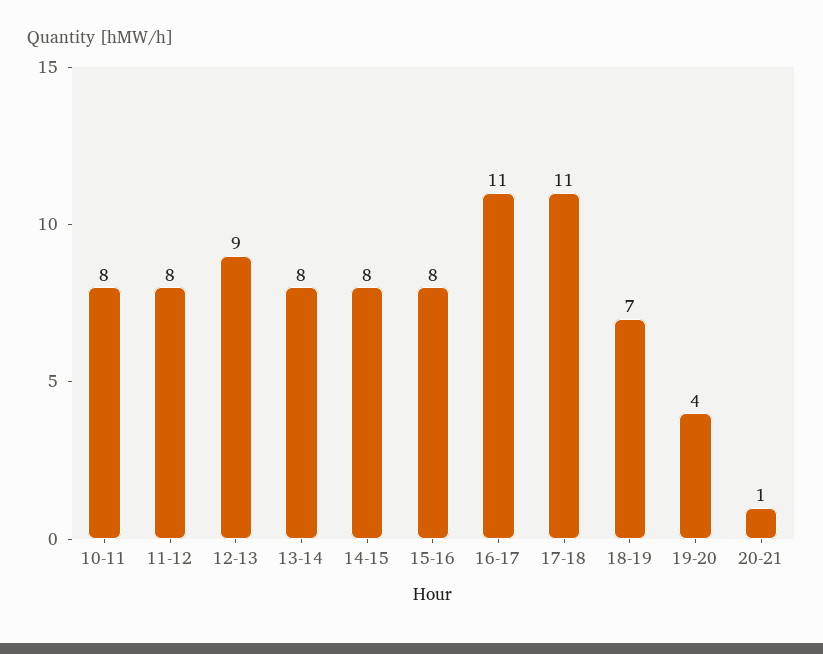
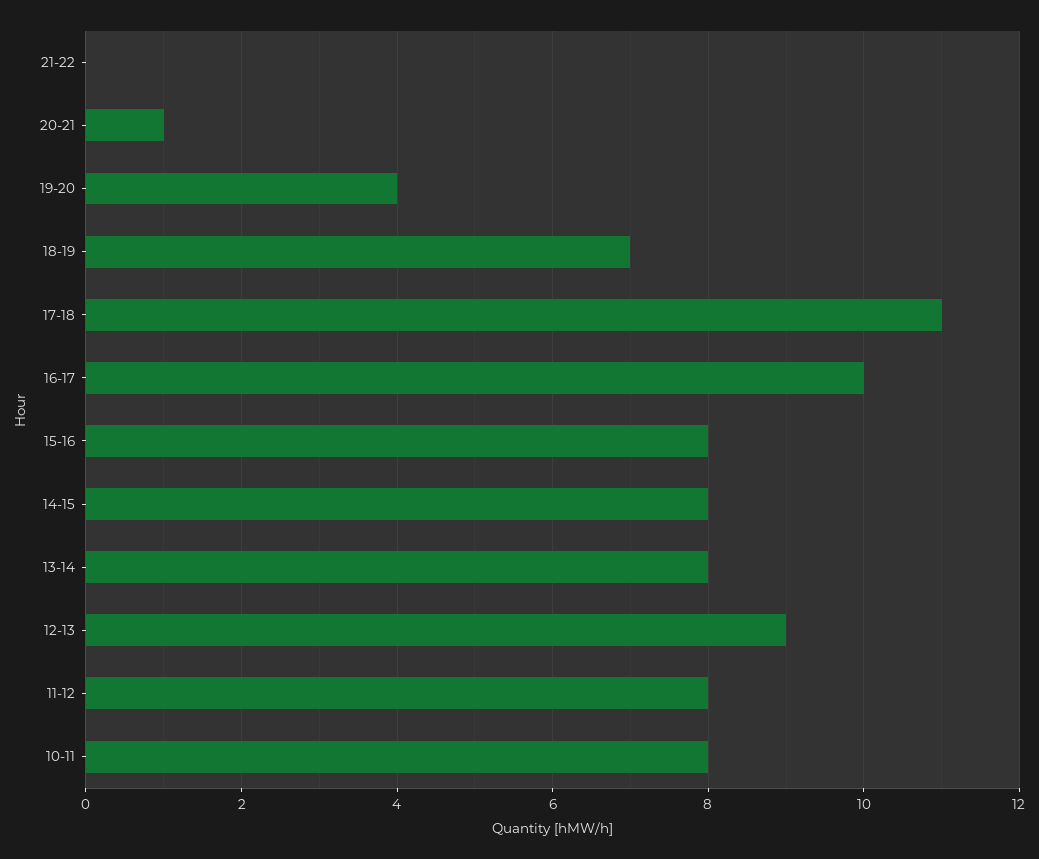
16-17: 11 -> 10
21-22: none -> 0

